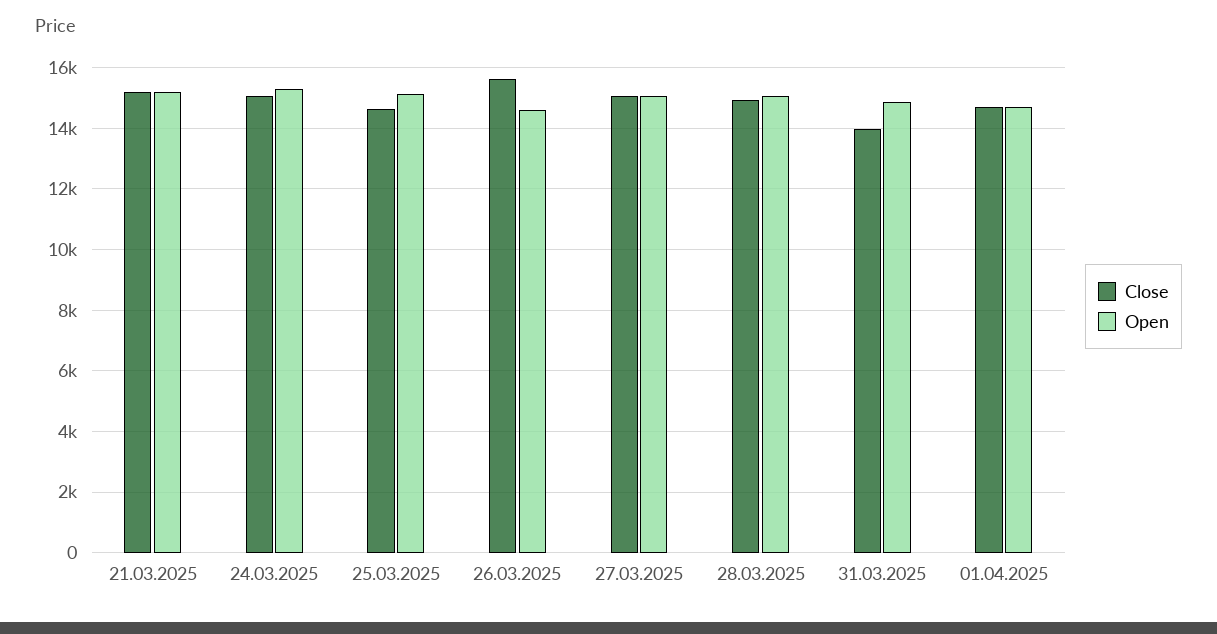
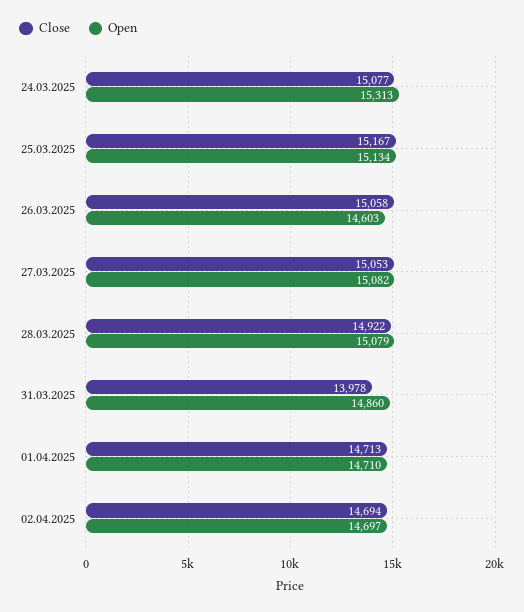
Close, 21.03.2025: 15200 -> none
Open, 21.03.2025: 15200 -> none
Close, 25.03.2025: 14600 -> 15167
Close, 26.03.2025: 15600 -> 15058
Close, 02.04.2025: none -> 14694
Open, 02.04.2025: none -> 14697

